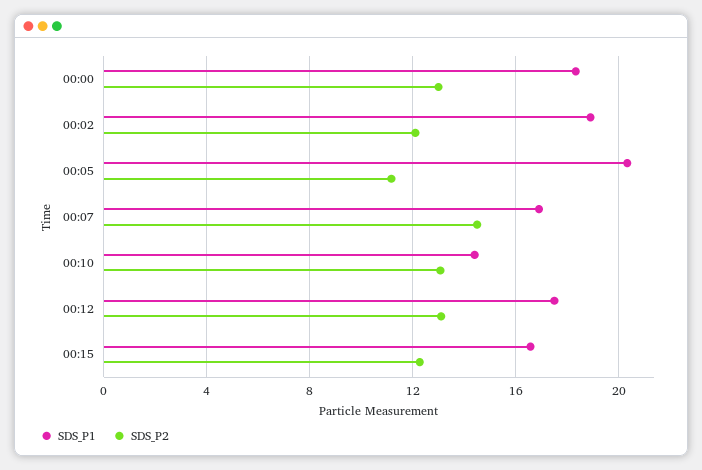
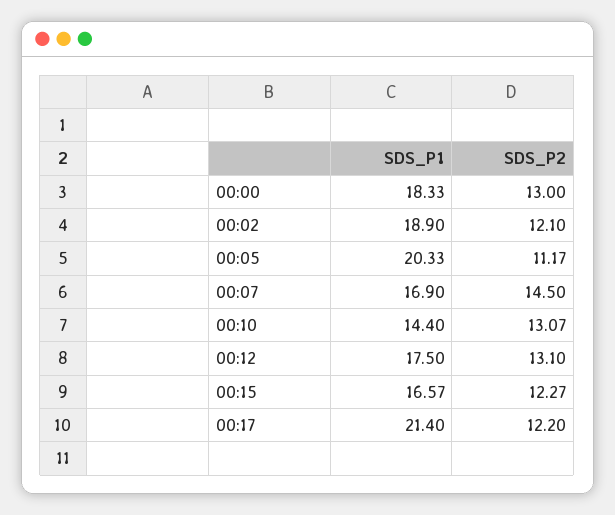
SDS_P1, 00:17: none -> 21.4
SDS_P2, 00:17: none -> 12.2

